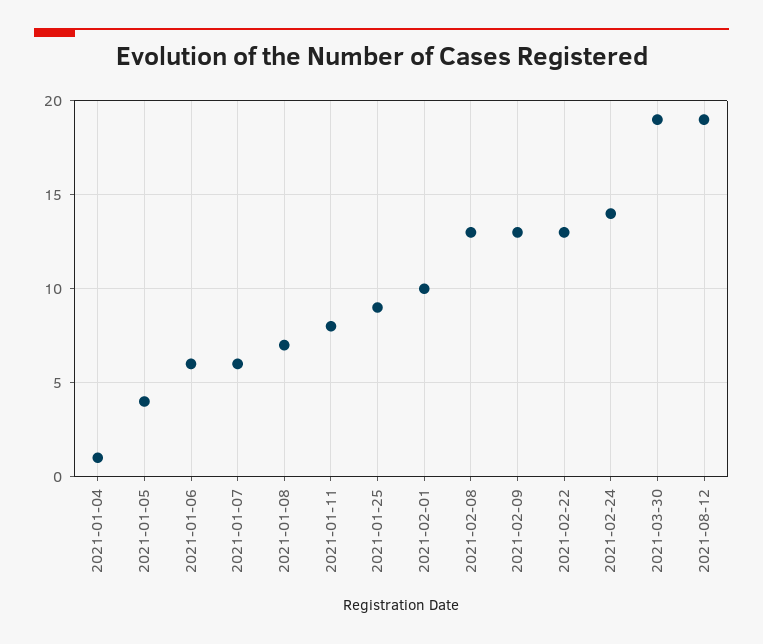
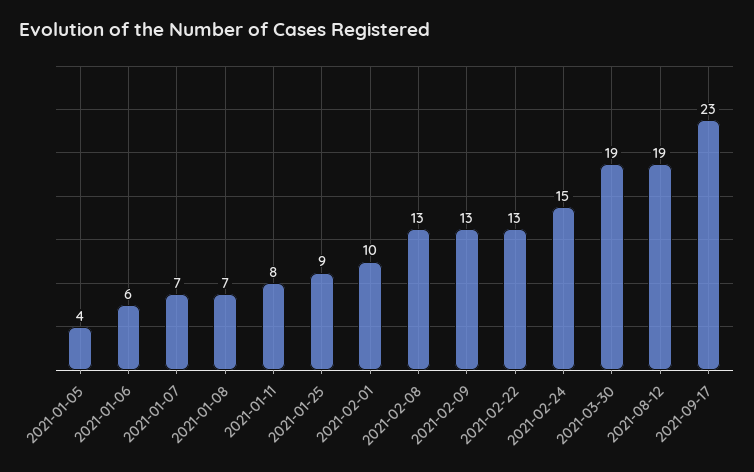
2021-01-04: 1 -> none
2021-01-07: 6 -> 7
2021-02-24: 14 -> 15
2021-09-17: none -> 23

